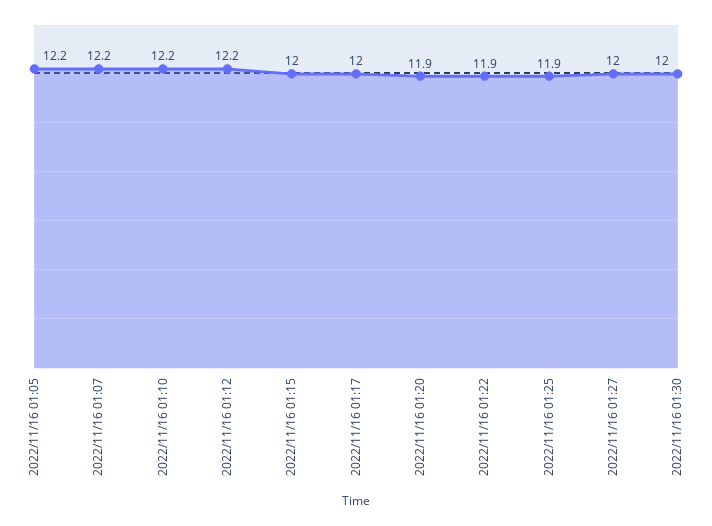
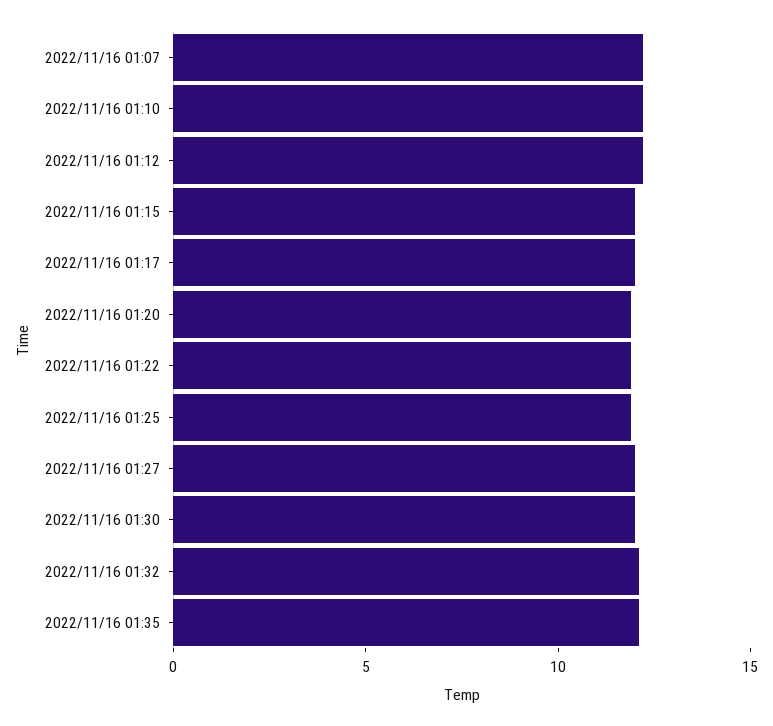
2022/11/16 01:05: 12.2 -> none
2022/11/16 01:32: none -> 12
2022/11/16 01:35: none -> 12

